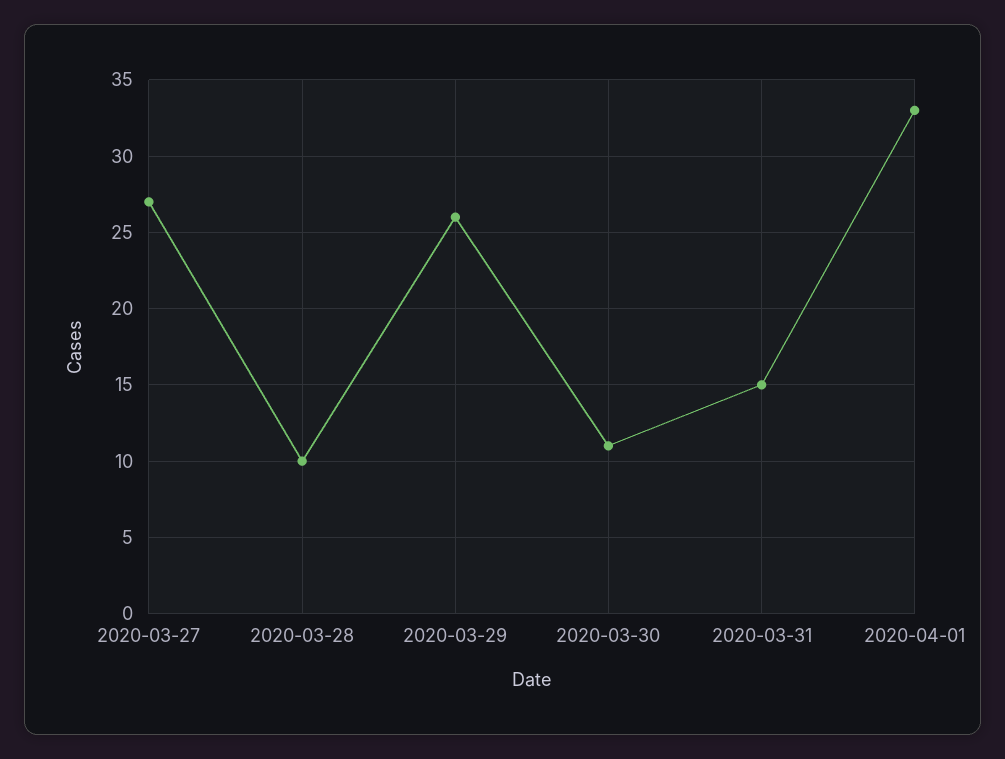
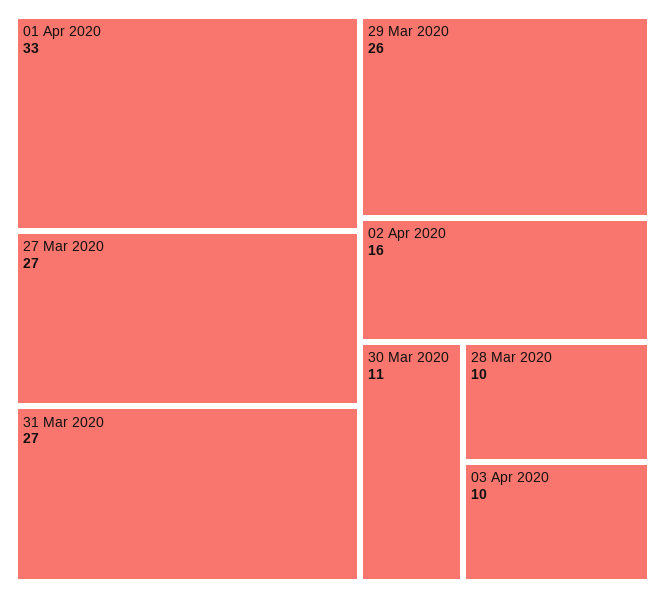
2020-03-31: 15 -> 27
02 Apr 2020: none -> 16
03 Apr 2020: none -> 10

